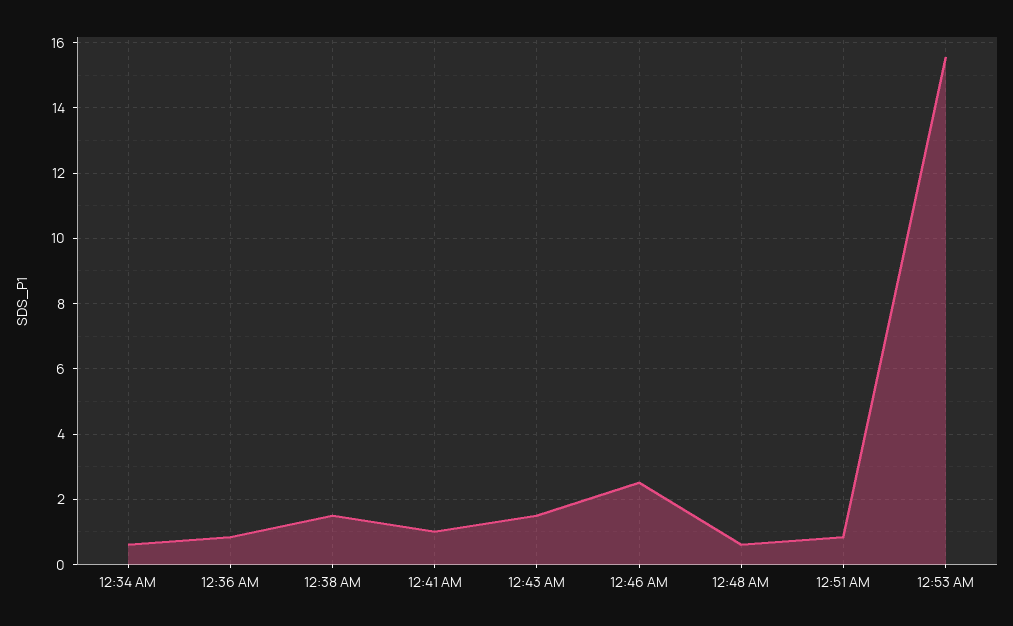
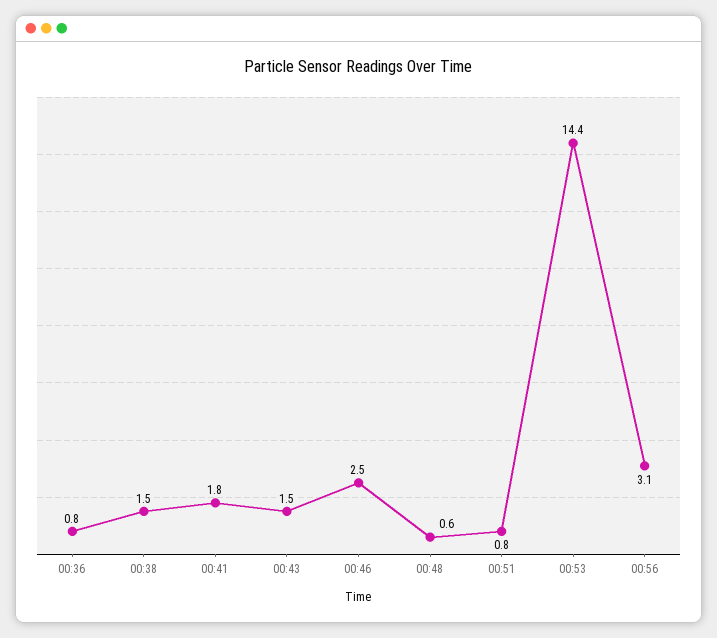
12:34 AM: 0.6 -> none
12:41 AM: 1 -> 1.8
12:53 AM: 15.6 -> 14.4
00:56: none -> 3.1

